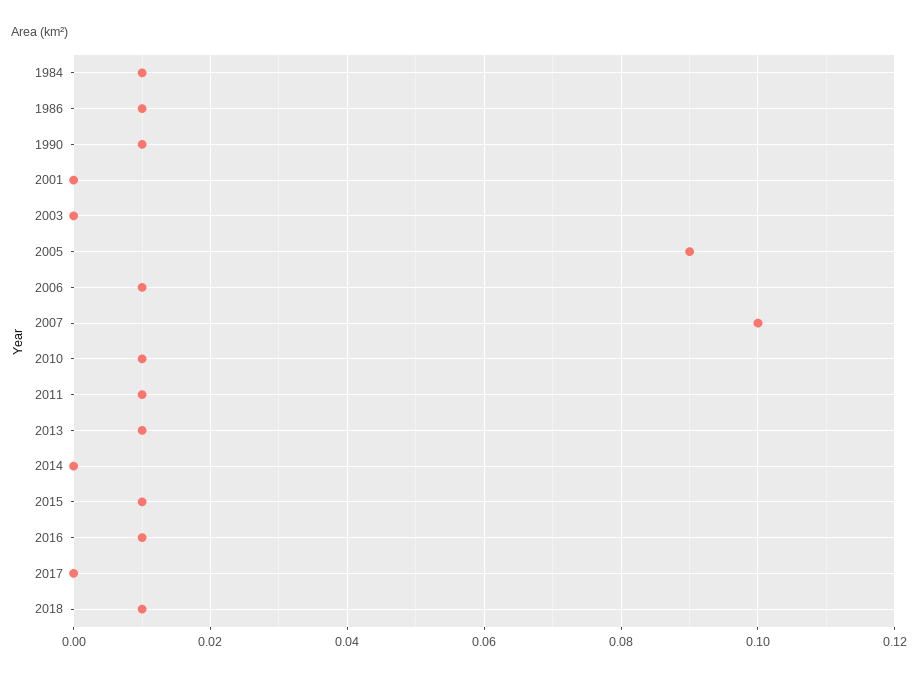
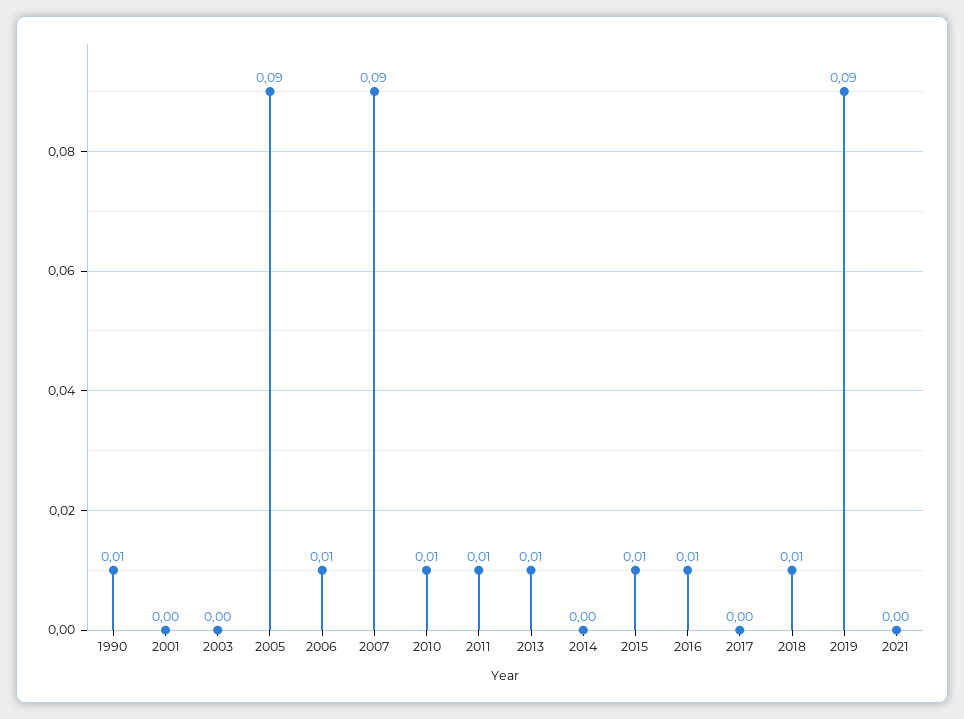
1984: 0.01 -> none
1986: 0.01 -> none
2007: 0.1 -> 0.09
2019: none -> 0.09
2021: none -> 0

